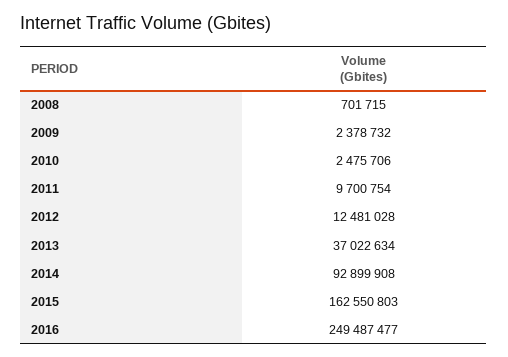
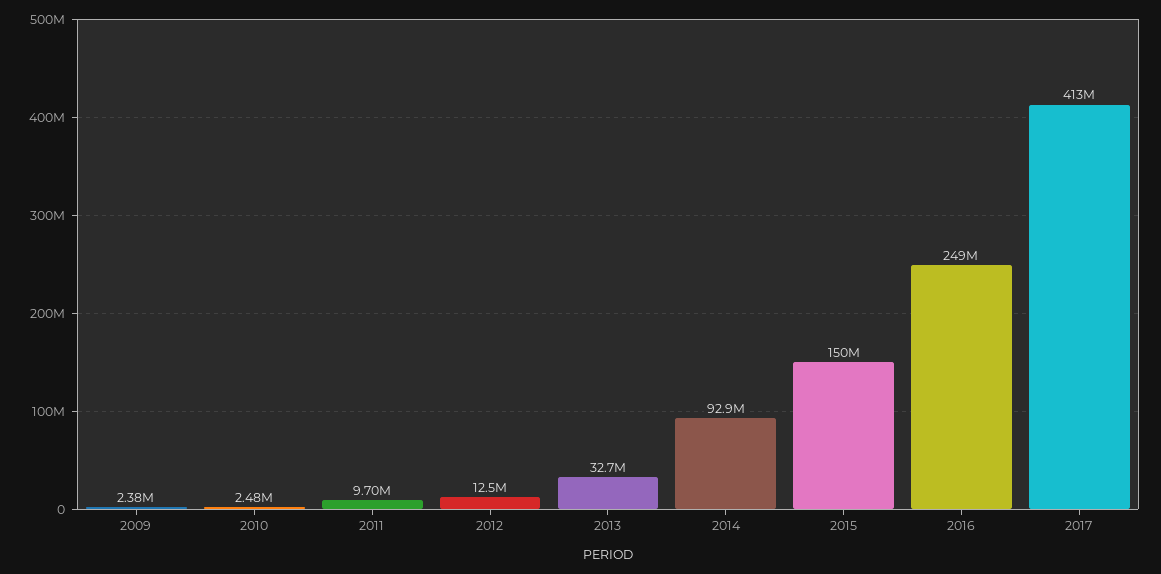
2008: 701715 -> none
2013: 37022634 -> 32700000
2015: 162550803 -> 150000000
2017: none -> 413000000

